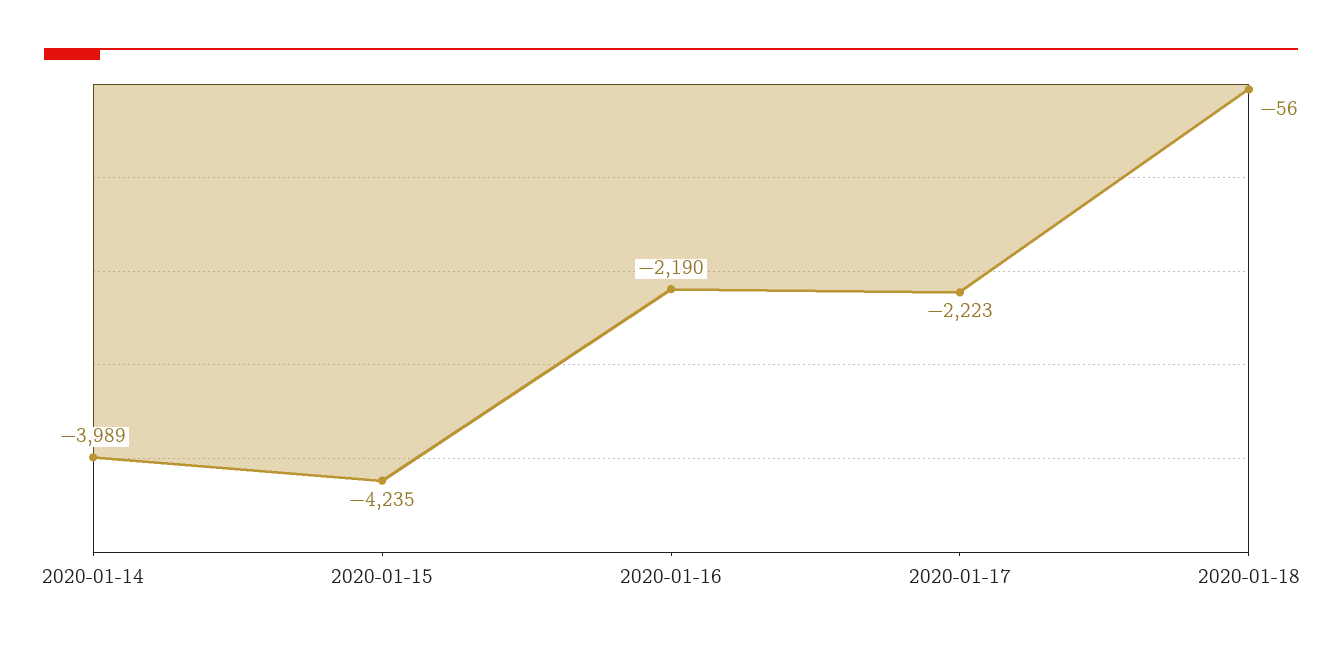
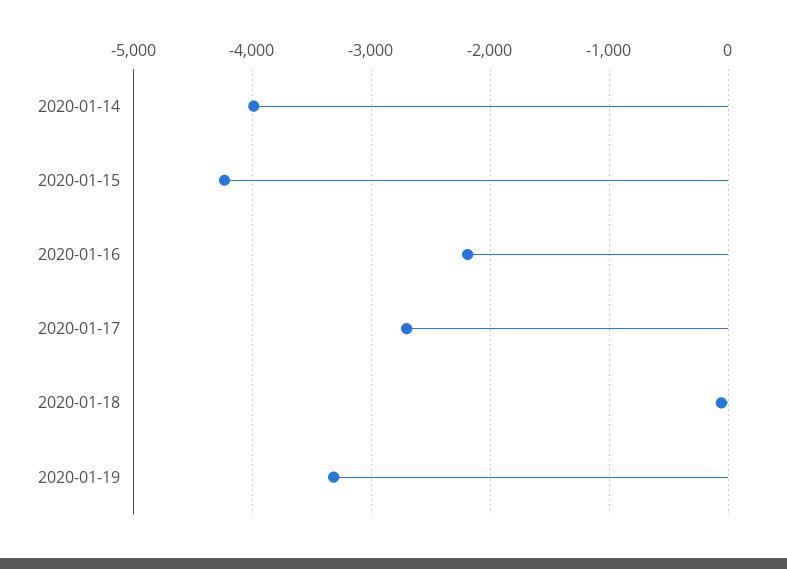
2020-01-17: -2223 -> -2700
2020-01-19: none -> -3300

